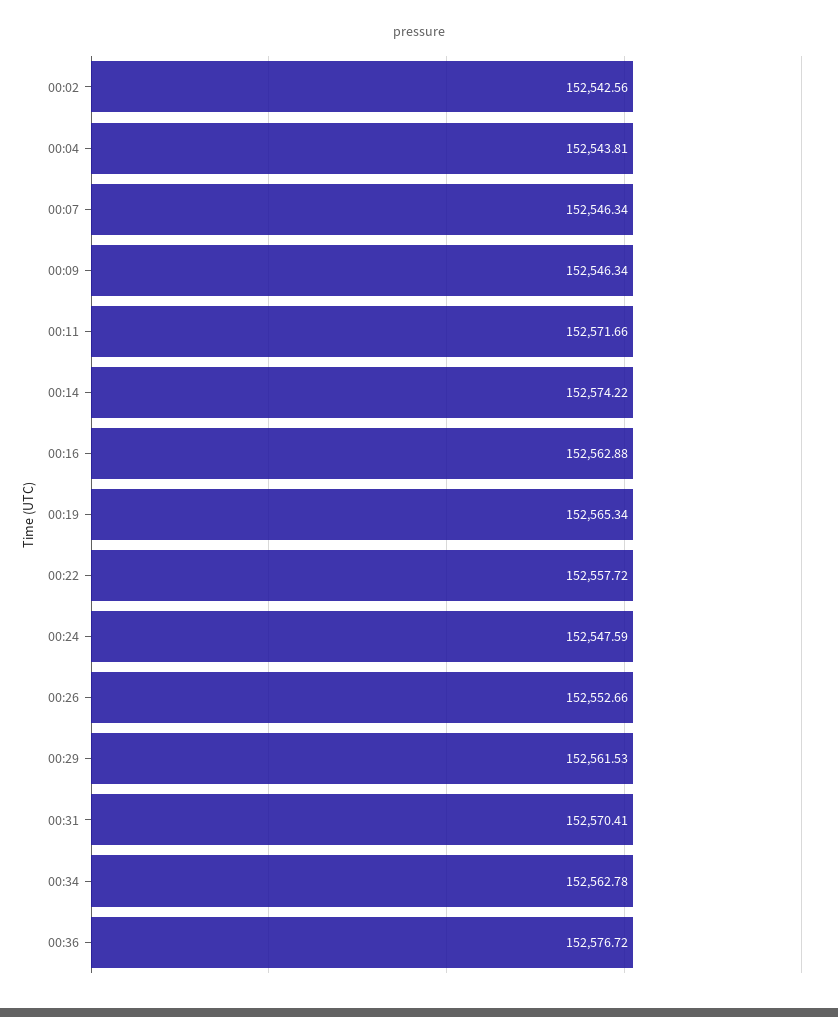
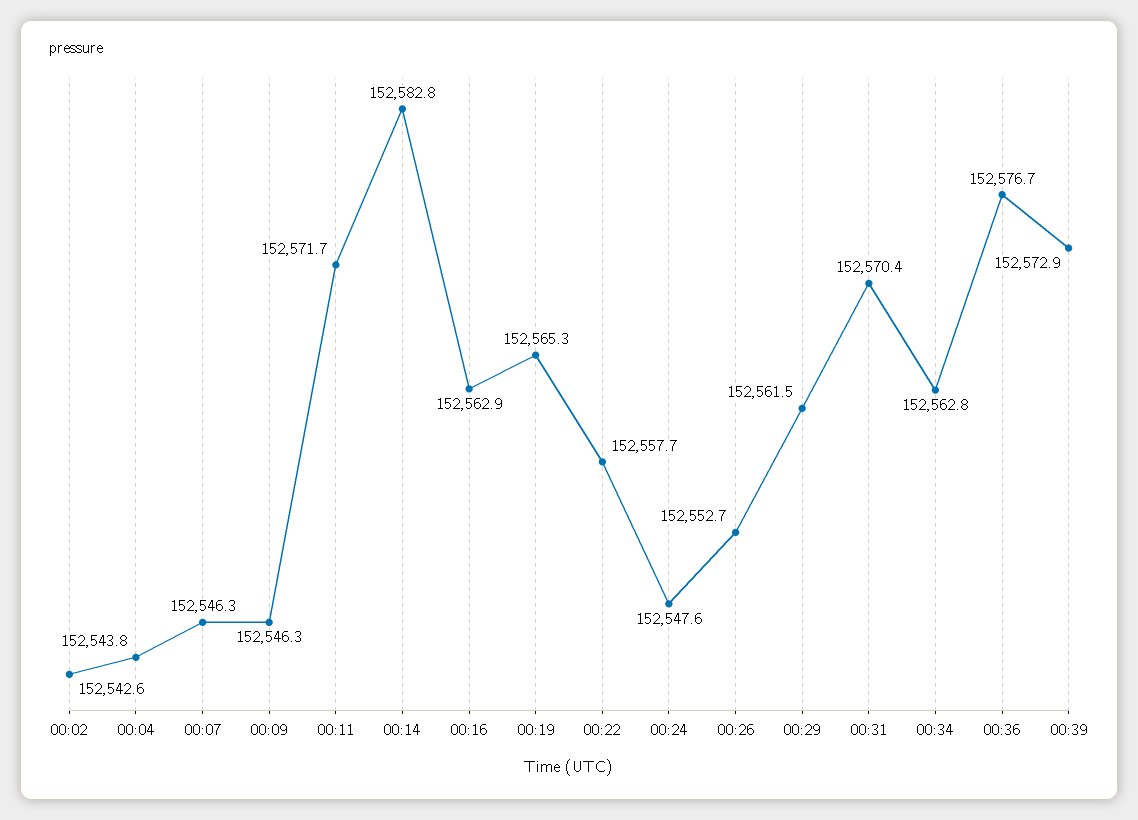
00:14: 152574.22 -> 152582.8
00:39: none -> 152572.9

